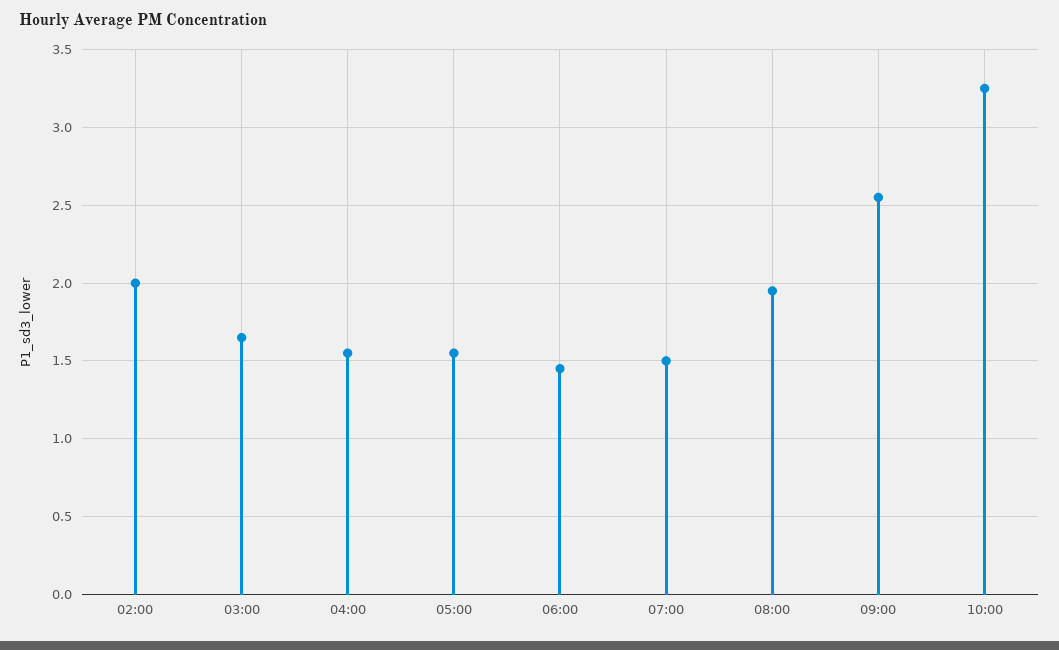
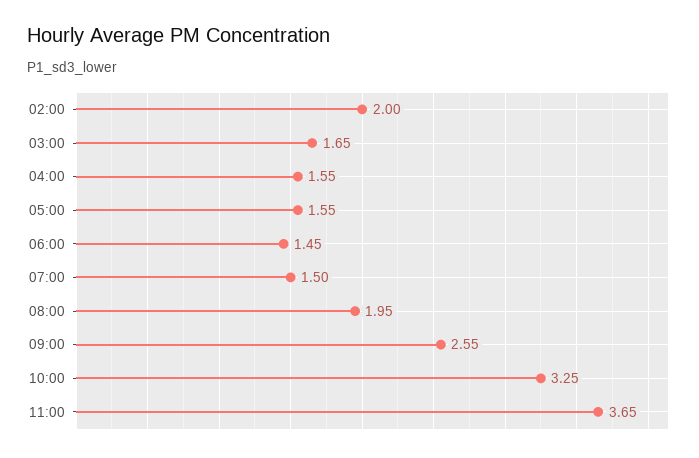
11:00: none -> 3.65

